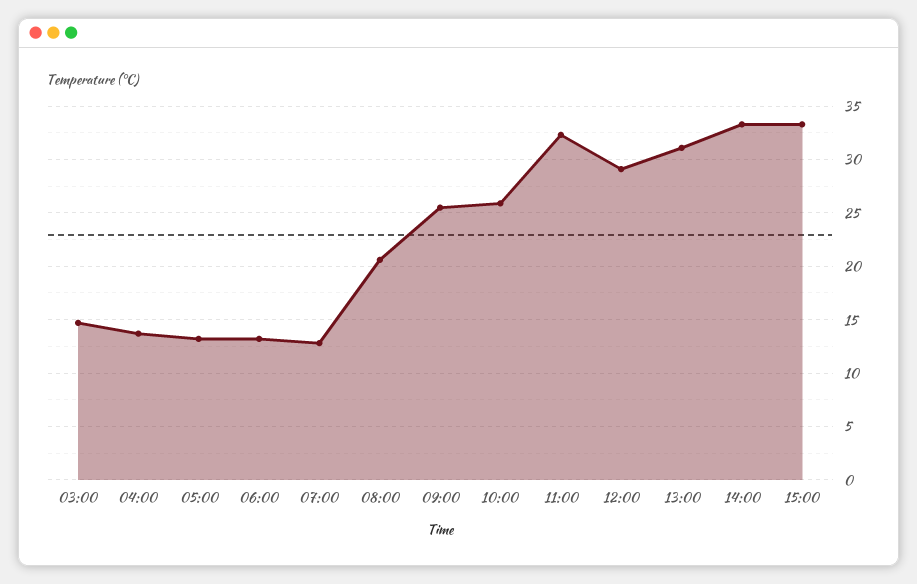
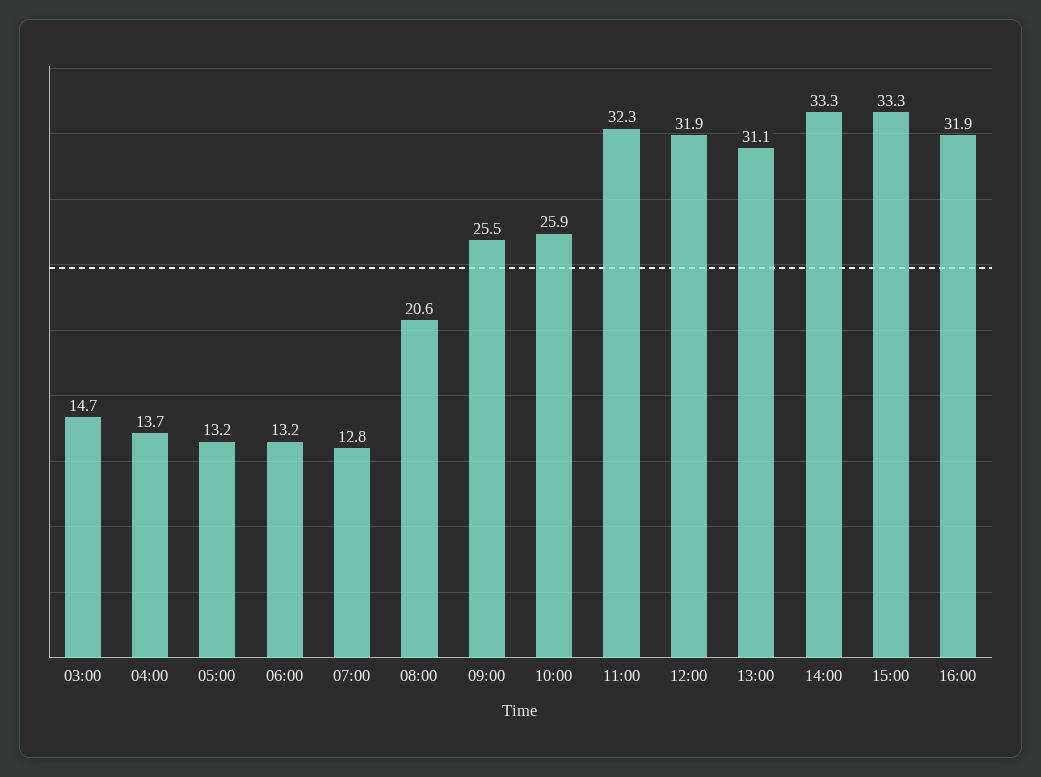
12:00: 29 -> 31.9
16:00: none -> 31.9

